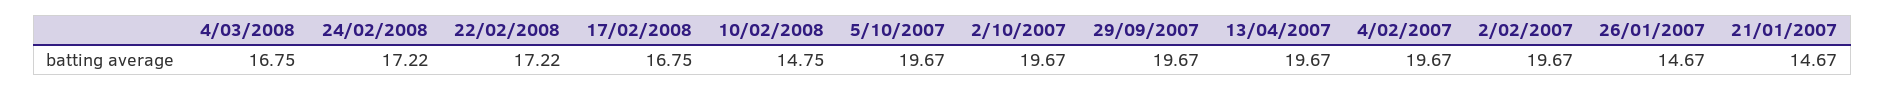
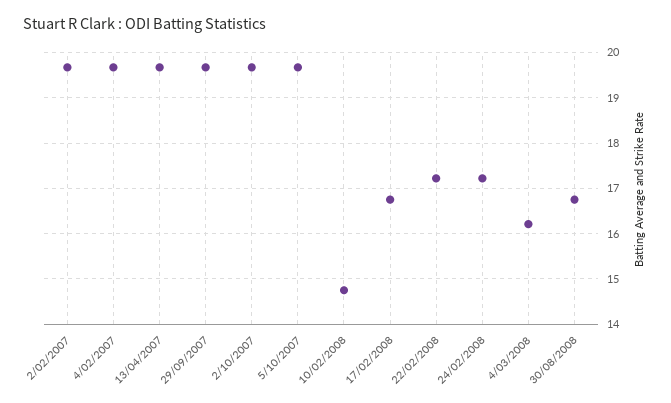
4/03/2008: 16.75 -> 16.2
26/01/2007: 14.67 -> none
21/01/2007: 14.67 -> none
30/08/2008: none -> 16.8

